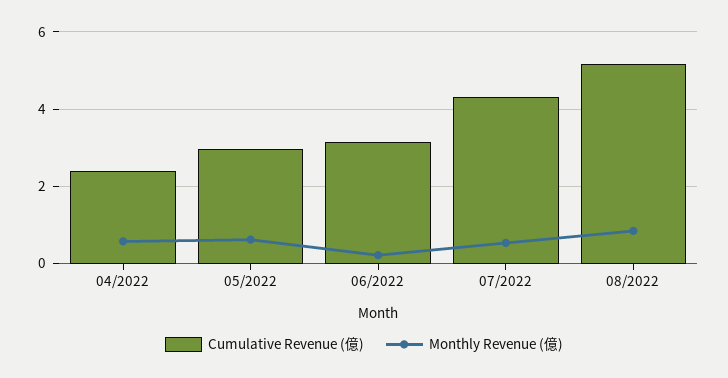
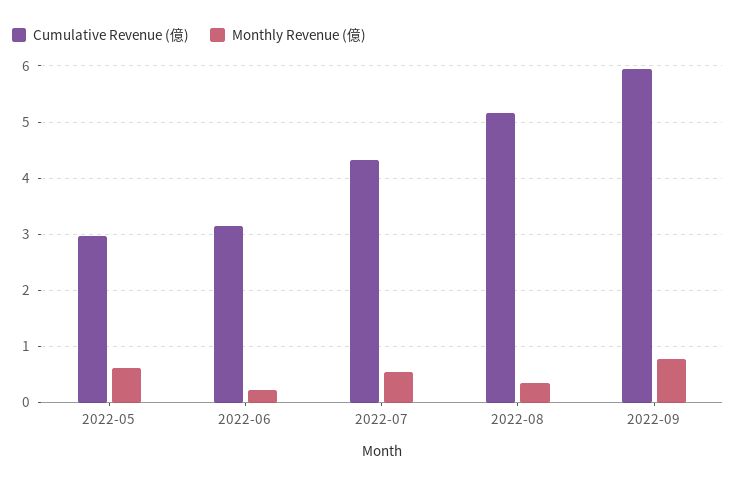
Cumulative Revenue (億), 04/2022: 2.4 -> none
Monthly Revenue (億), 04/2022: 0.6 -> none
Monthly Revenue (億), 08/2022: 0.8 -> 0.4
Cumulative Revenue (億), 2022-09: none -> 6
Monthly Revenue (億), 2022-09: none -> 0.8

